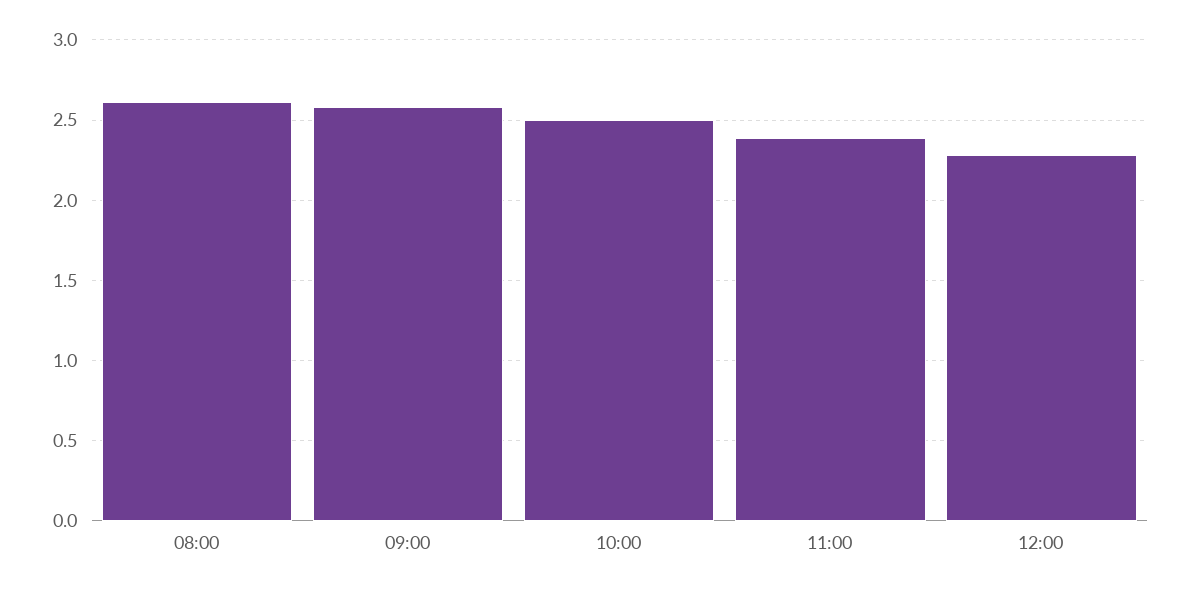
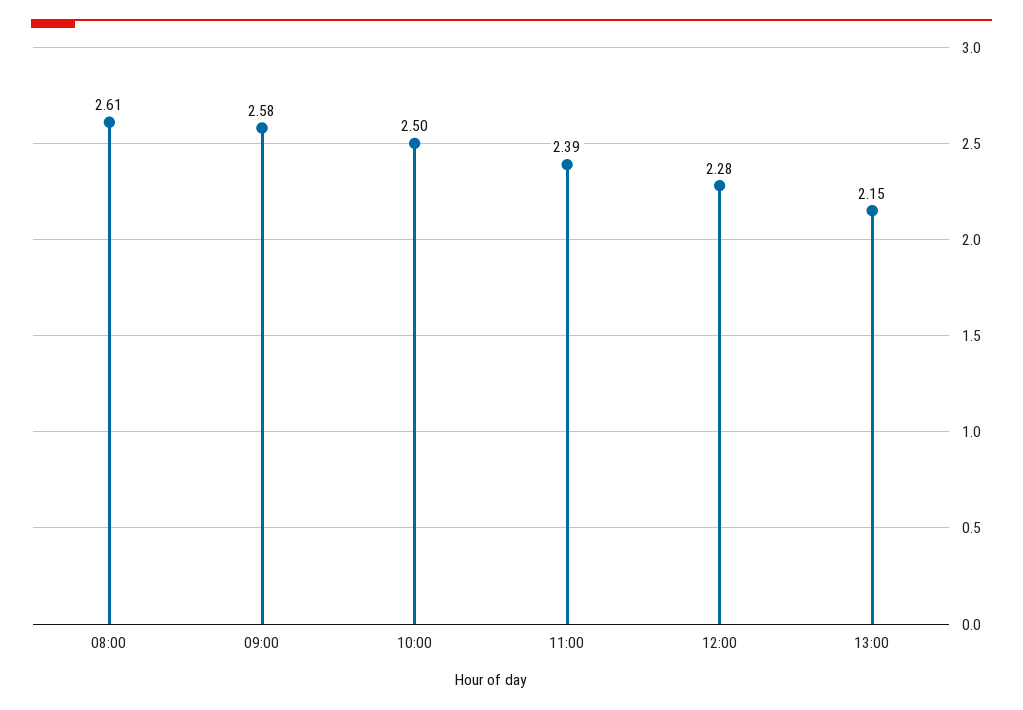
13:00: none -> 2.15

